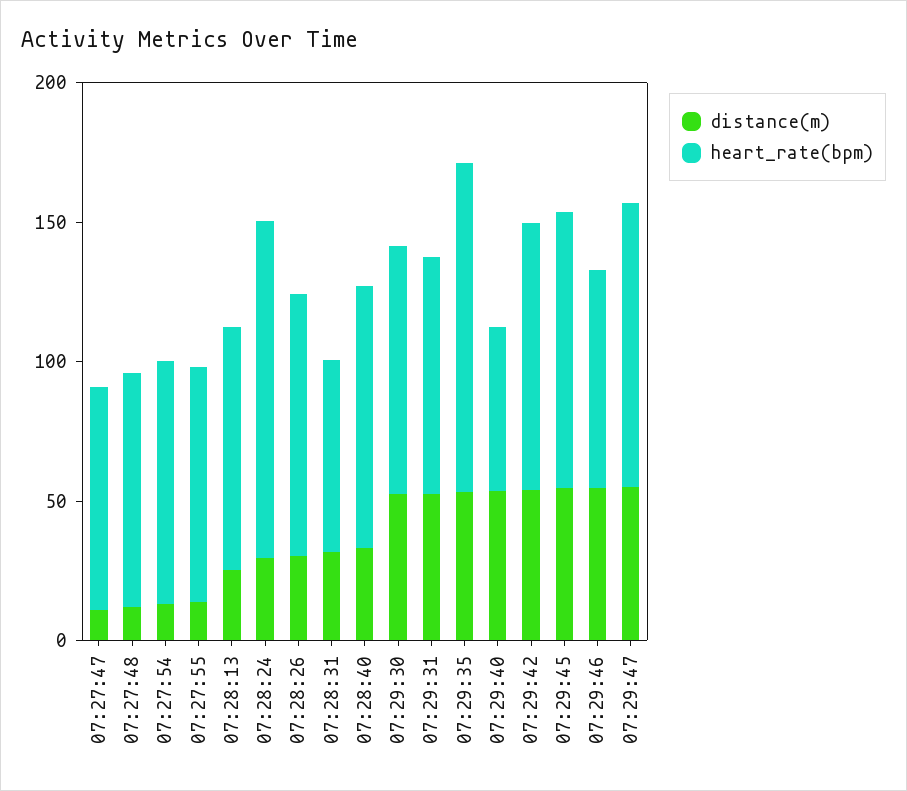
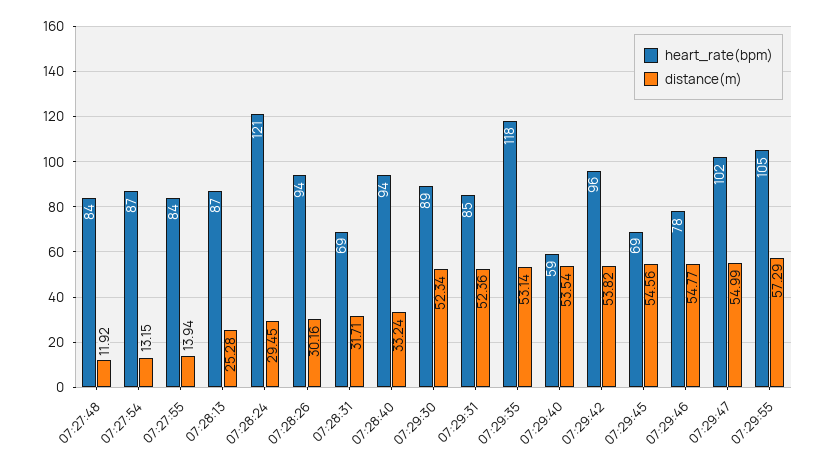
distance(m), 07:27:47: 10 -> none
heart_rate(bpm), 07:27:47: 80 -> none
heart_rate(bpm), 07:29:45: 100 -> 69
heart_rate(bpm), 07:29:55: none -> 105
distance(m), 07:29:55: none -> 57.29

